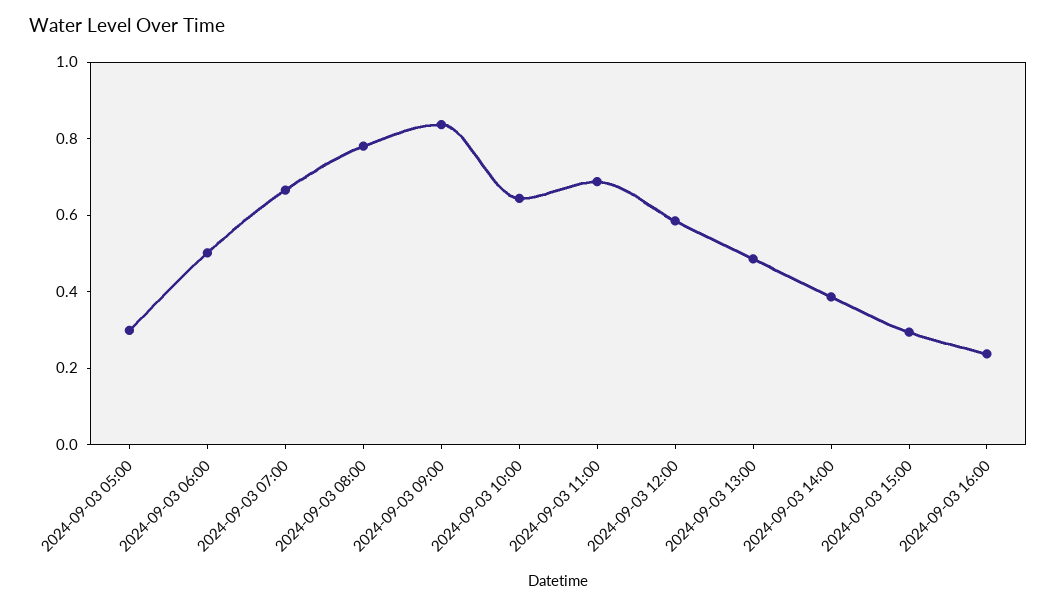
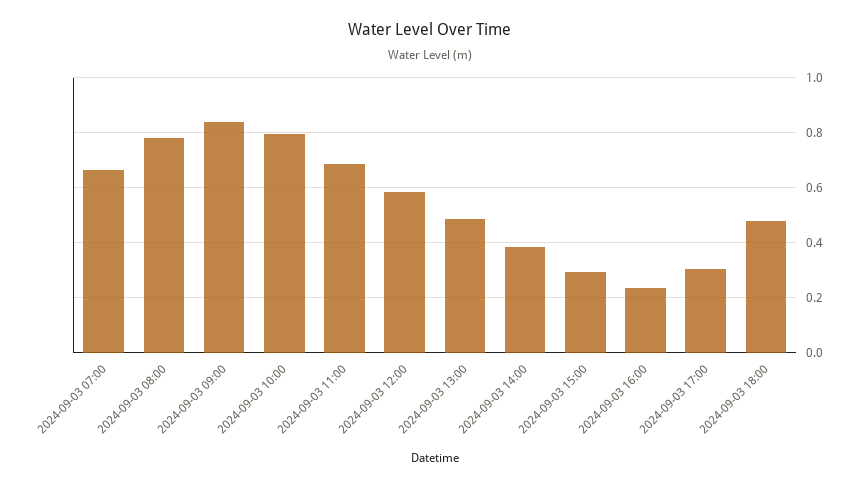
2024-09-03 05:00: 0.3 -> none
2024-09-03 06:00: 0.5 -> none
2024-09-03 10:00: 0.65 -> 0.8
2024-09-03 17:00: none -> 0.3
2024-09-03 18:00: none -> 0.475

